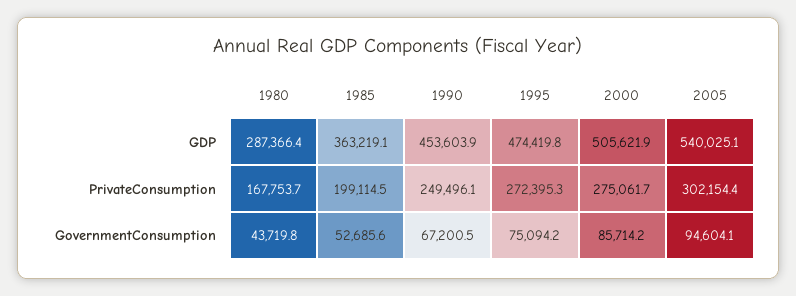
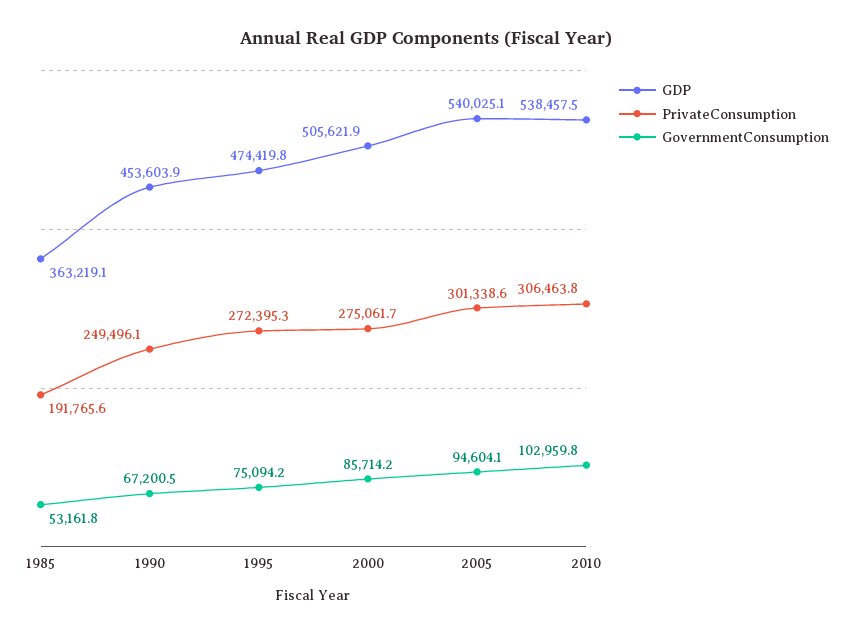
GDP, 1980: 287366.4 -> none
PrivateConsumption, 1980: 167753.7 -> none
PrivateConsumption, 1985: 199114.5 -> 191765.6
PrivateConsumption, 2005: 302154.4 -> 301338.6
GovernmentConsumption, 1980: 43719.8 -> none
GovernmentConsumption, 1985: 52685.6 -> 53161.8
GDP, 2010: none -> 538457.5
PrivateConsumption, 2010: none -> 306463.8
GovernmentConsumption, 2010: none -> 102959.8

